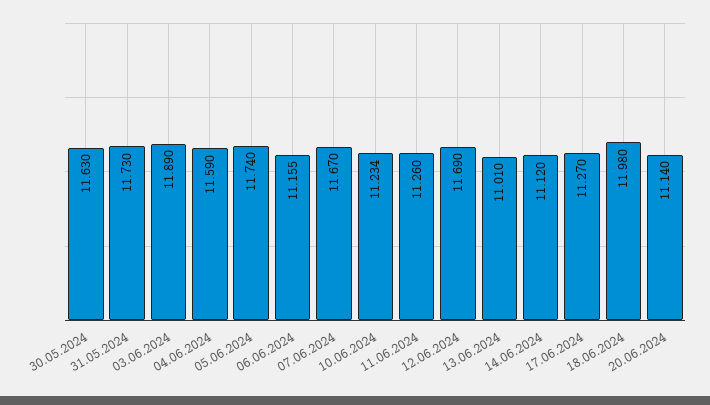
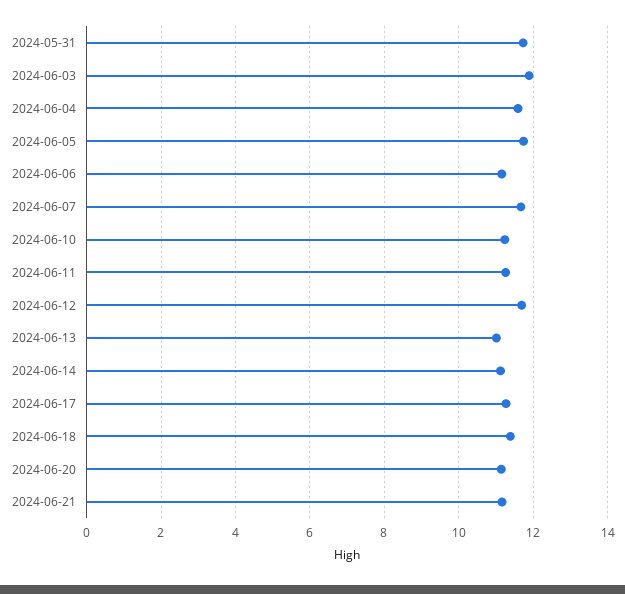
30.05.2024: 11.63 -> none
18.06.2024: 11.98 -> 11.4
2024-06-21: none -> 11.2

